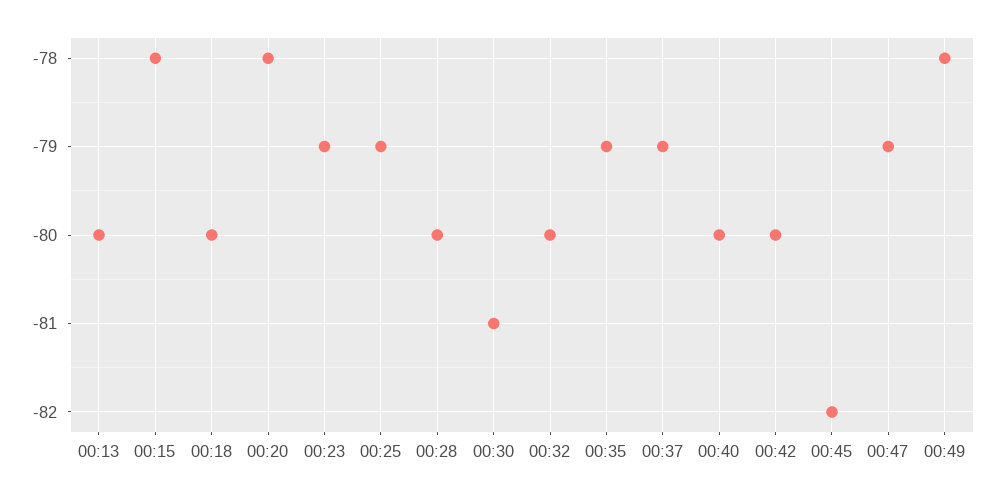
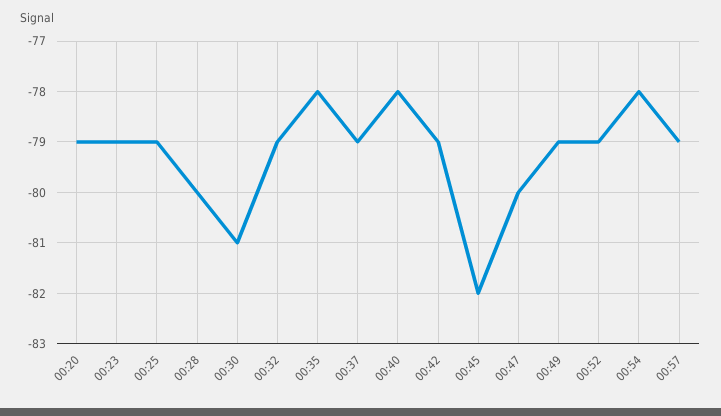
00:13: -80 -> none
00:15: -78 -> none
00:18: -80 -> none
00:20: -78 -> -79
00:32: -80 -> -79
00:35: -79 -> -78
00:40: -80 -> -78
00:42: -80 -> -79
00:47: -79 -> -80
00:49: -78 -> -79
00:52: none -> -79
00:54: none -> -78
00:57: none -> -79

